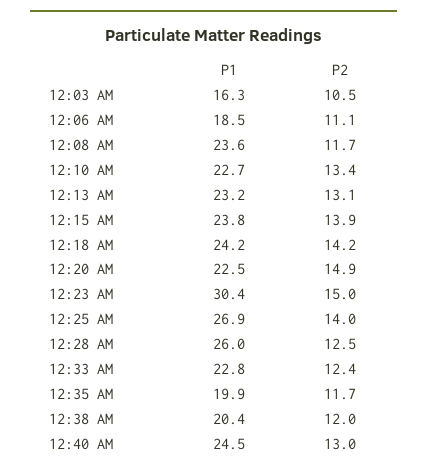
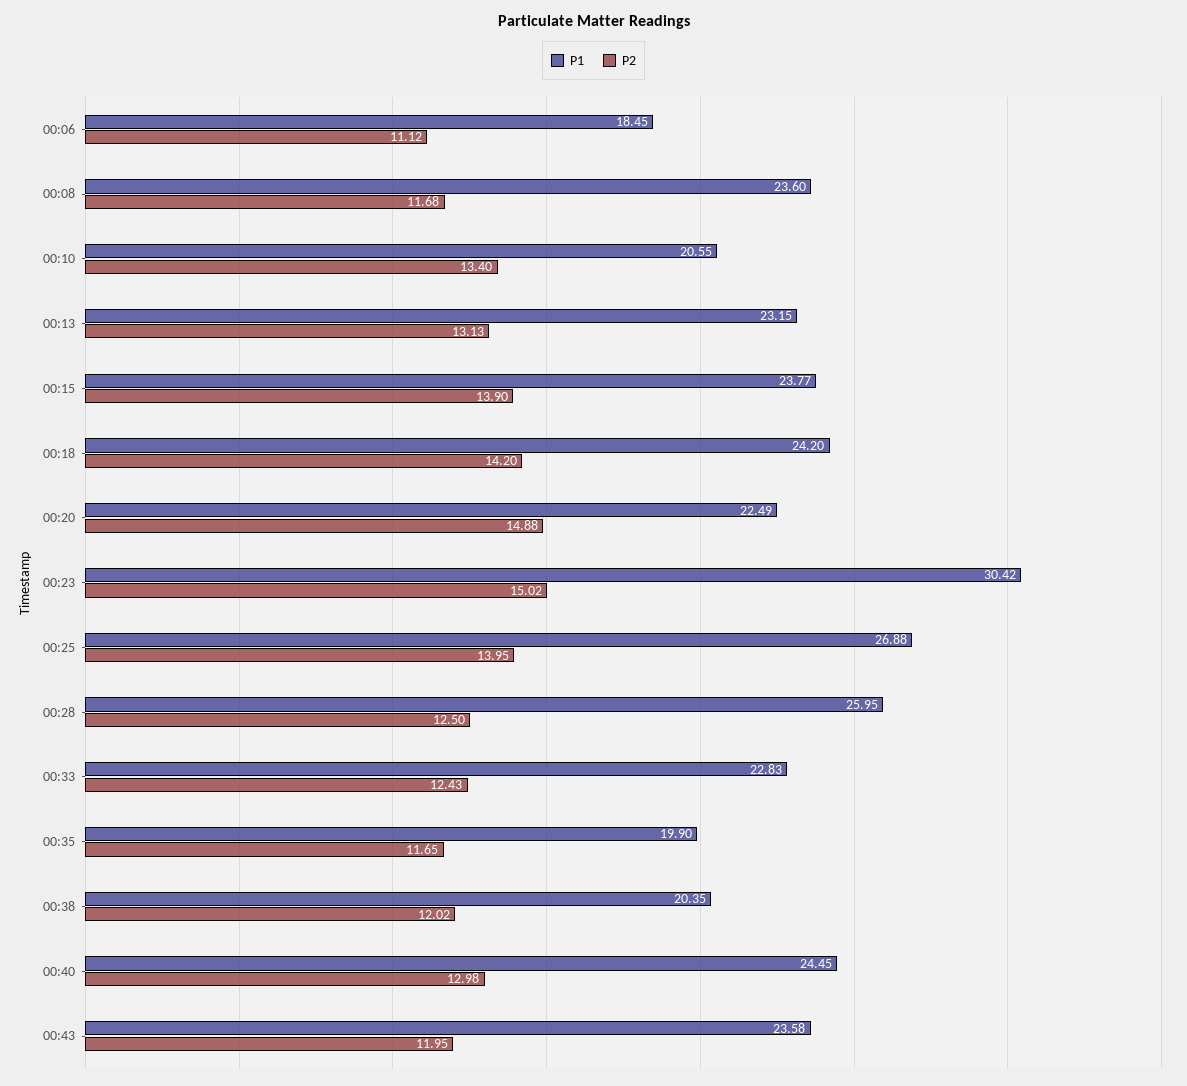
P1, 12:03 AM: 16.3 -> none
P2, 12:03 AM: 10.5 -> none
P1, 12:10 AM: 22.7 -> 20.55
P1, 00:43: none -> 23.58
P2, 00:43: none -> 11.95

